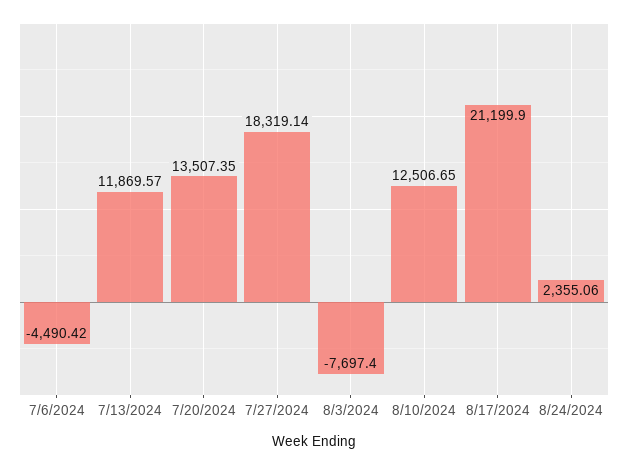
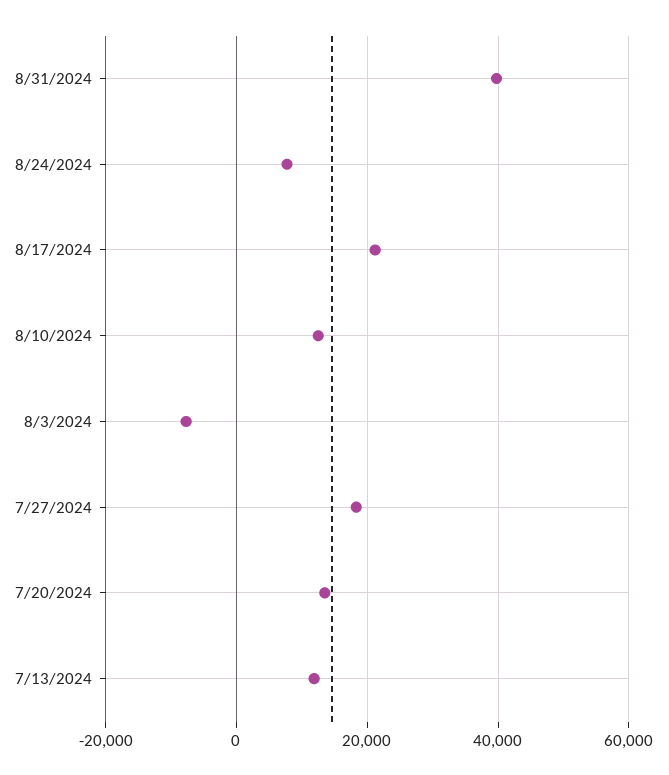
7/6/2024: -4490.42 -> none
8/24/2024: 2355.06 -> 8000
8/31/2024: none -> 40000

